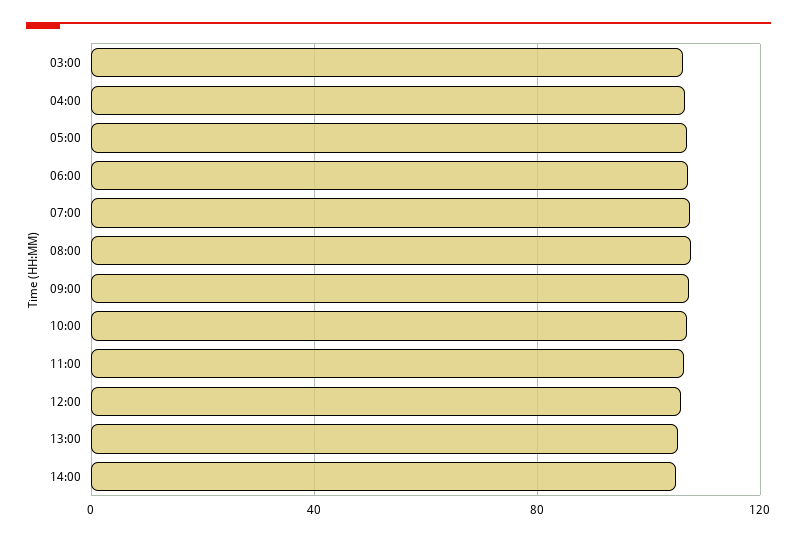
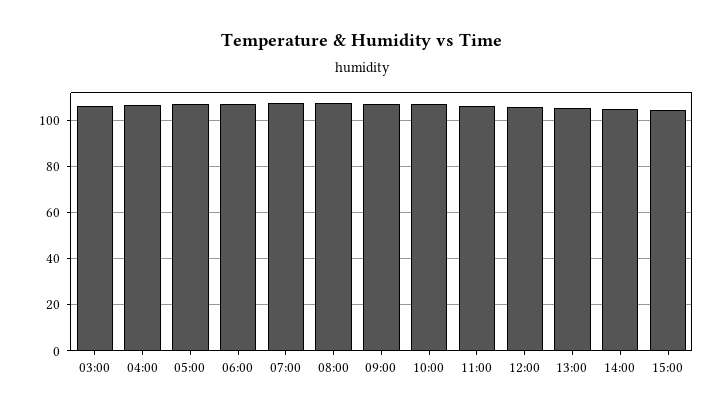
15:00: none -> 105

